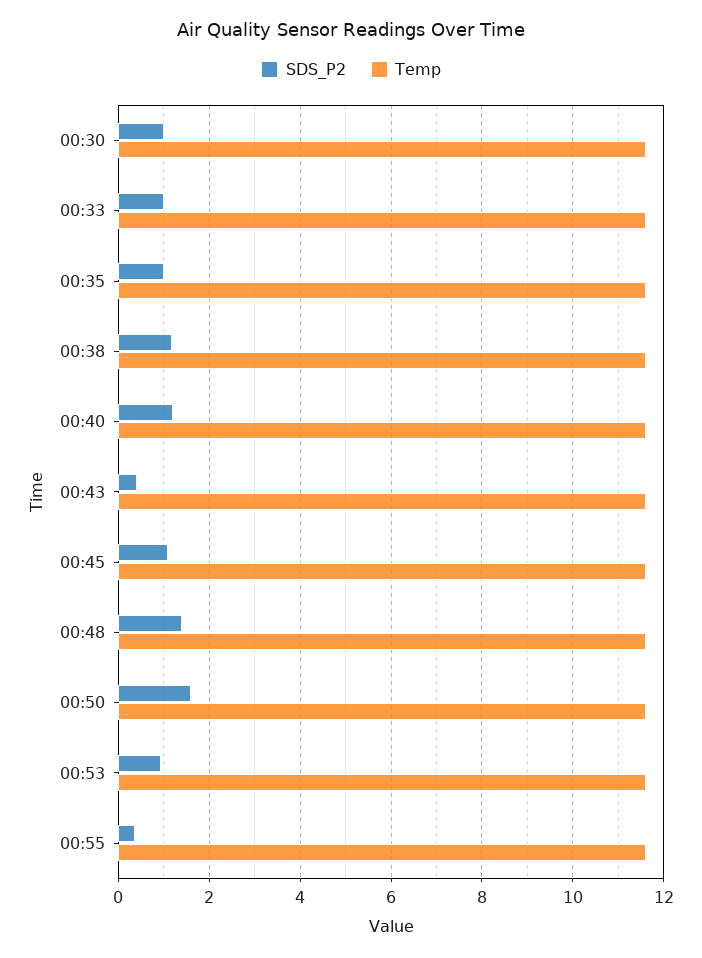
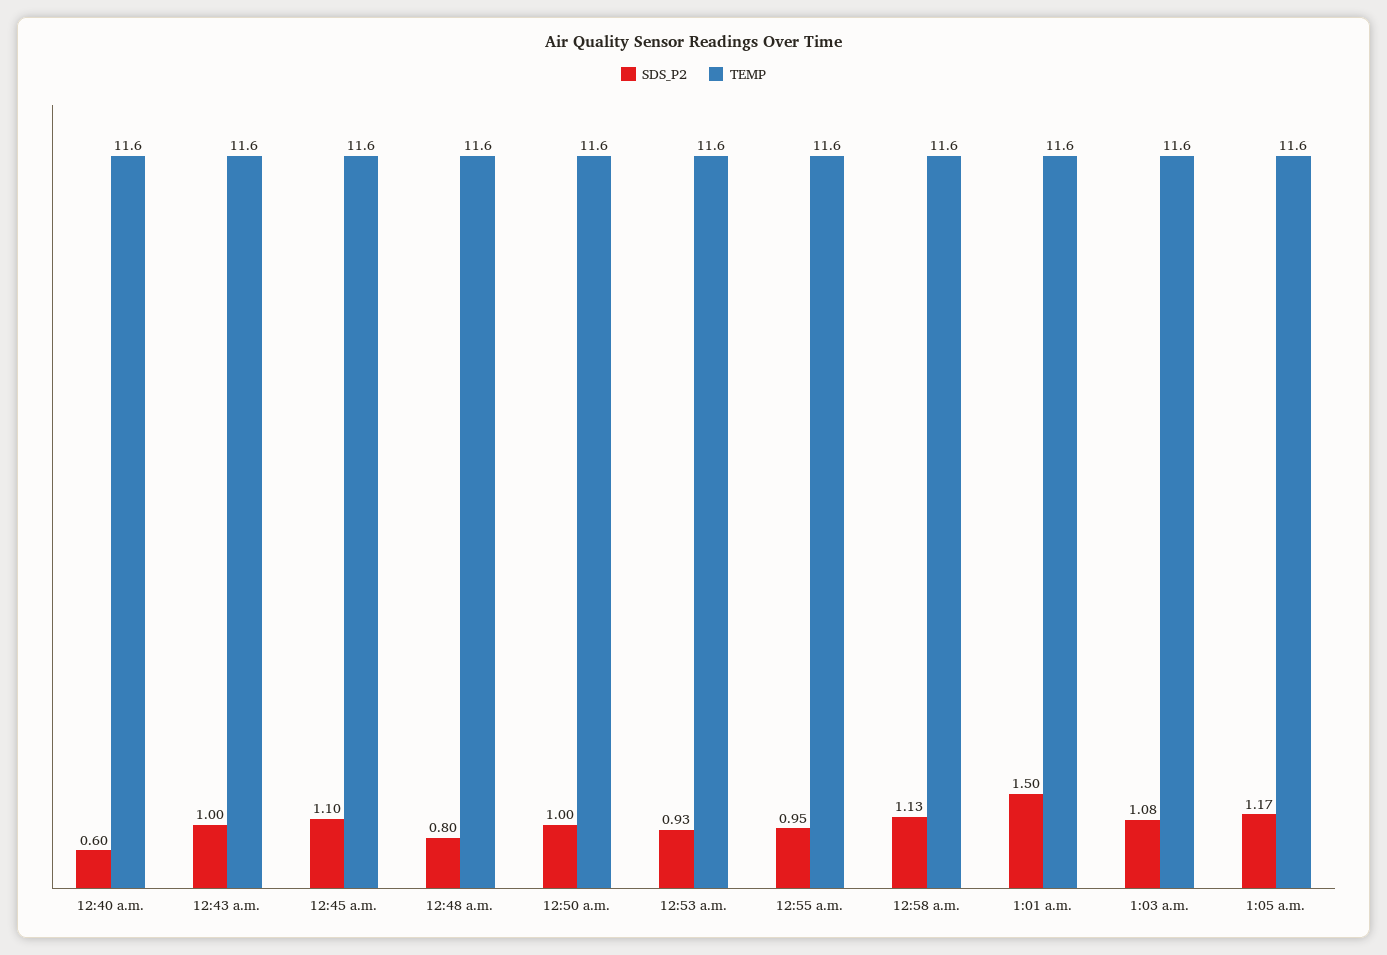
SDS_P2, 00:30: 1 -> none
Temp, 00:30: 11.6 -> none
SDS_P2, 00:33: 1 -> none
Temp, 00:33: 11.6 -> none
SDS_P2, 00:35: 1 -> none
Temp, 00:35: 11.6 -> none
SDS_P2, 00:38: 1.2 -> none
Temp, 00:38: 11.6 -> none
SDS_P2, 00:40: 1.2 -> 0.6
SDS_P2, 00:43: 0.4 -> 1
SDS_P2, 00:48: 1.4 -> 0.8
SDS_P2, 00:50: 1.6 -> 1
SDS_P2, 00:55: 0.4 -> 0.95
SDS_P2, 12:58 a.m.: none -> 1.13
Temp, 12:58 a.m.: none -> 11.6
SDS_P2, 1:01 a.m.: none -> 1.5
Temp, 1:01 a.m.: none -> 11.6
SDS_P2, 1:03 a.m.: none -> 1.08
Temp, 1:03 a.m.: none -> 11.6
SDS_P2, 1:05 a.m.: none -> 1.17
Temp, 1:05 a.m.: none -> 11.6

